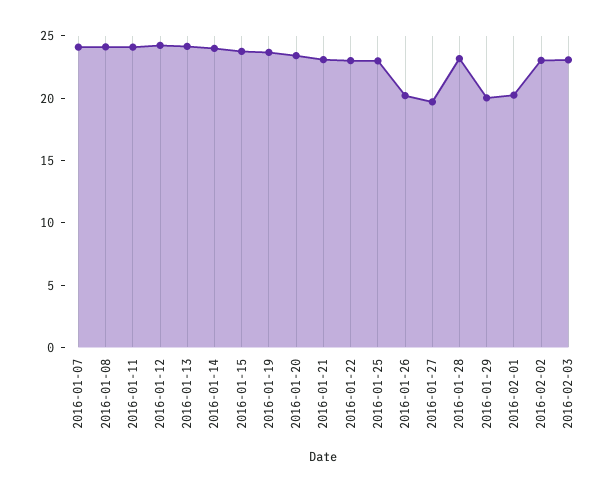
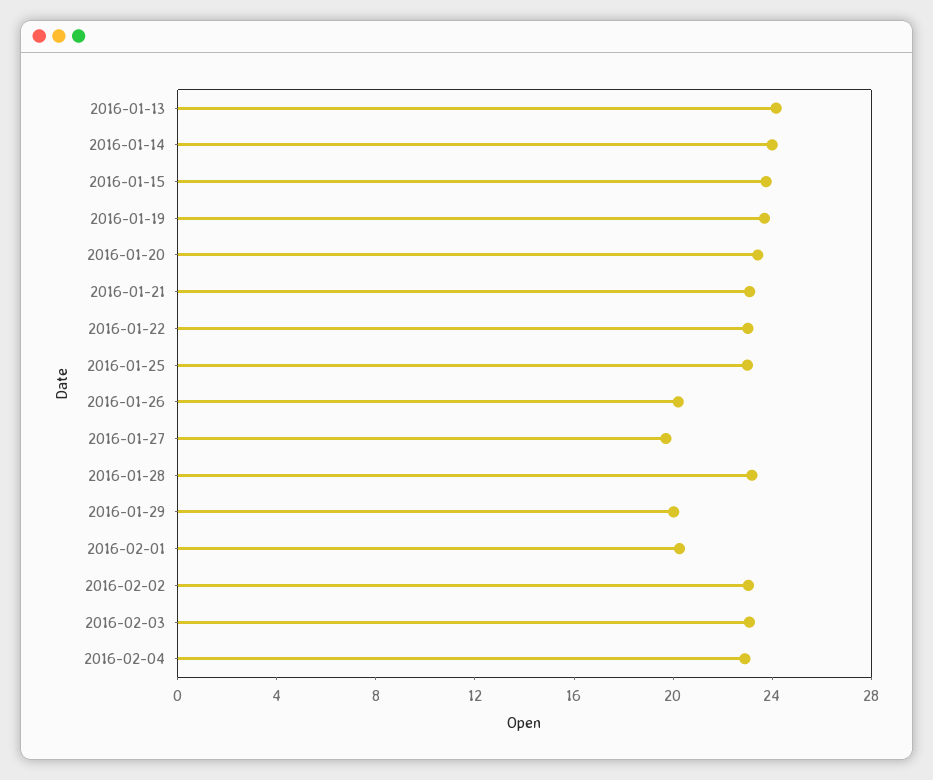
2016-01-07: 24 -> none
2016-01-08: 24 -> none
2016-01-11: 24 -> none
2016-01-12: 24 -> none
2016-02-04: none -> 23

